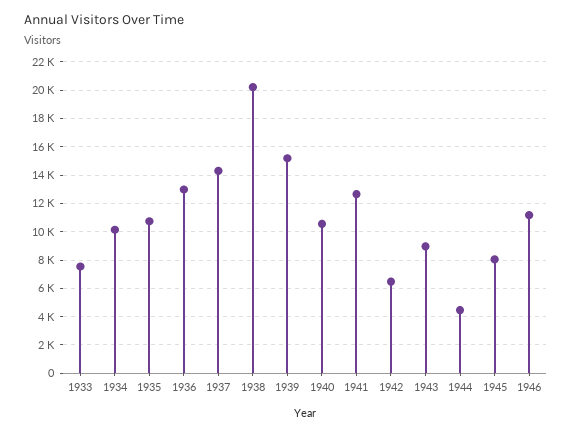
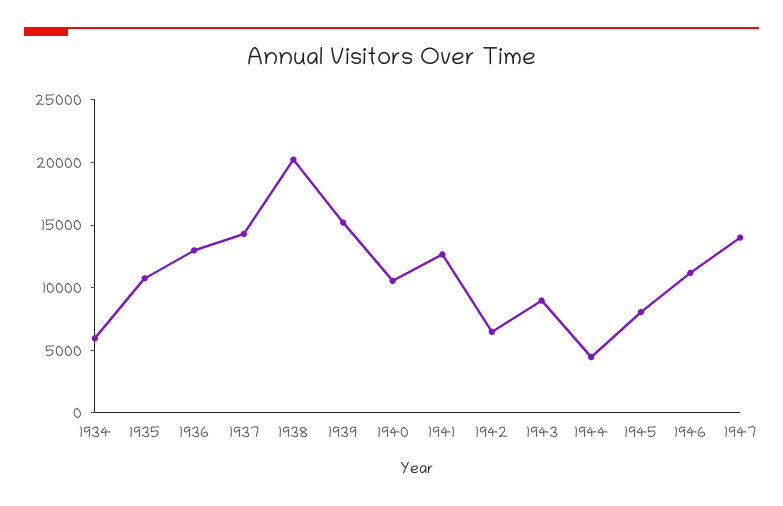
1933: 7500 -> none
1934: 10000 -> 6000
1947: none -> 14000

